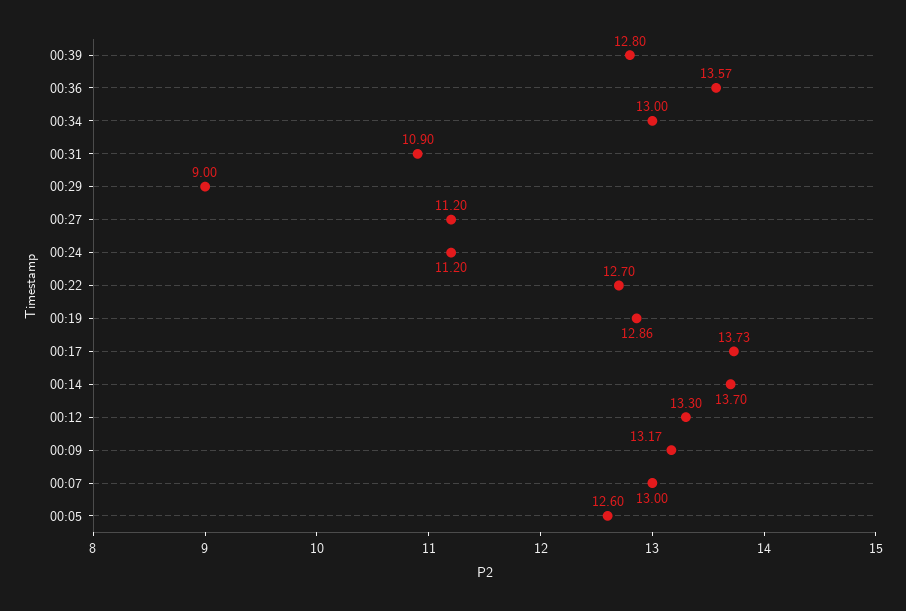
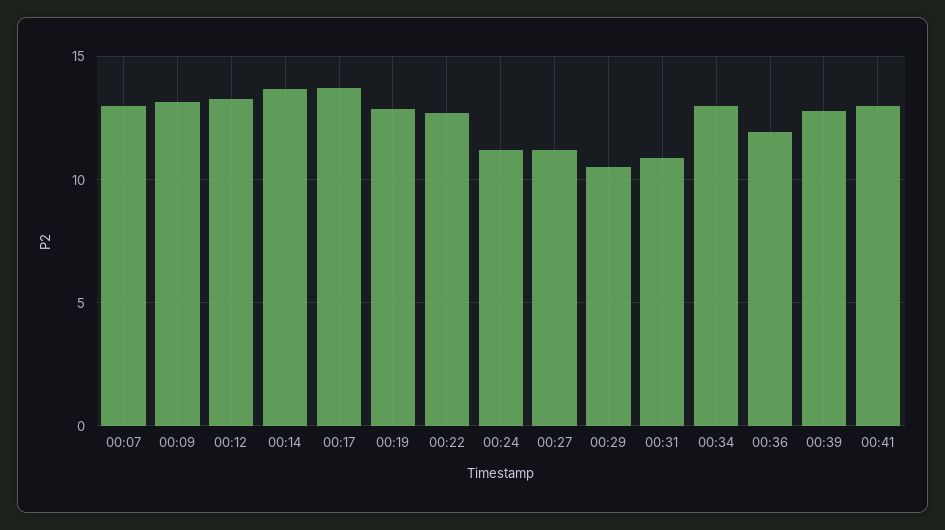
00:36: 13.57 -> 12
00:29: 9 -> 10.5
00:05: 12.6 -> none
00:41: none -> 13

